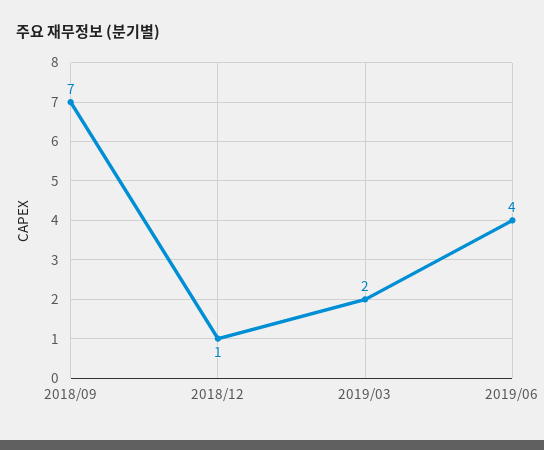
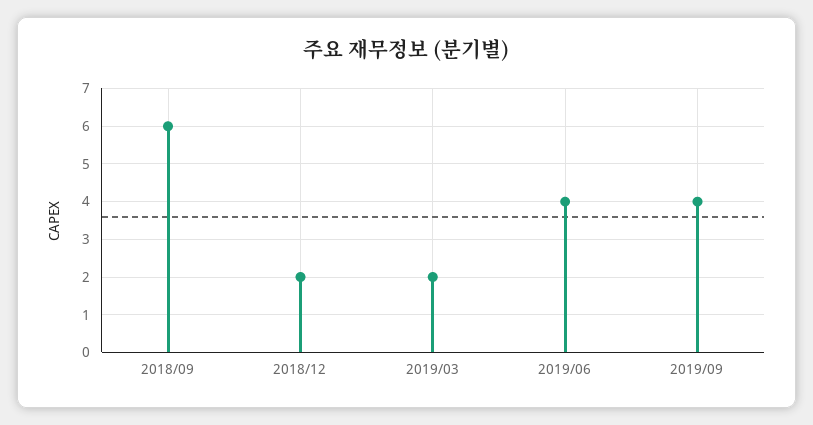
2018/09: 7 -> 6
2018/12: 1 -> 2
2019/09: none -> 4

